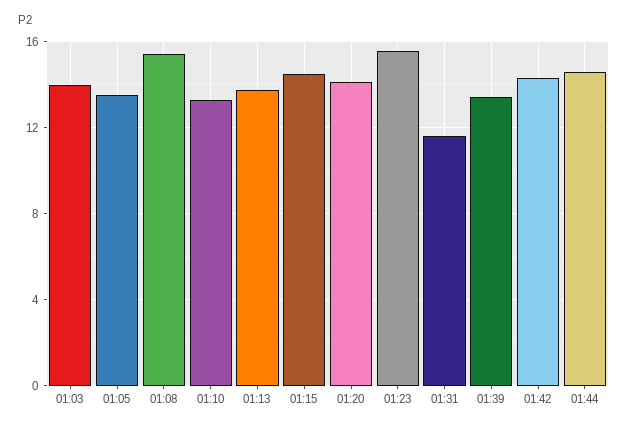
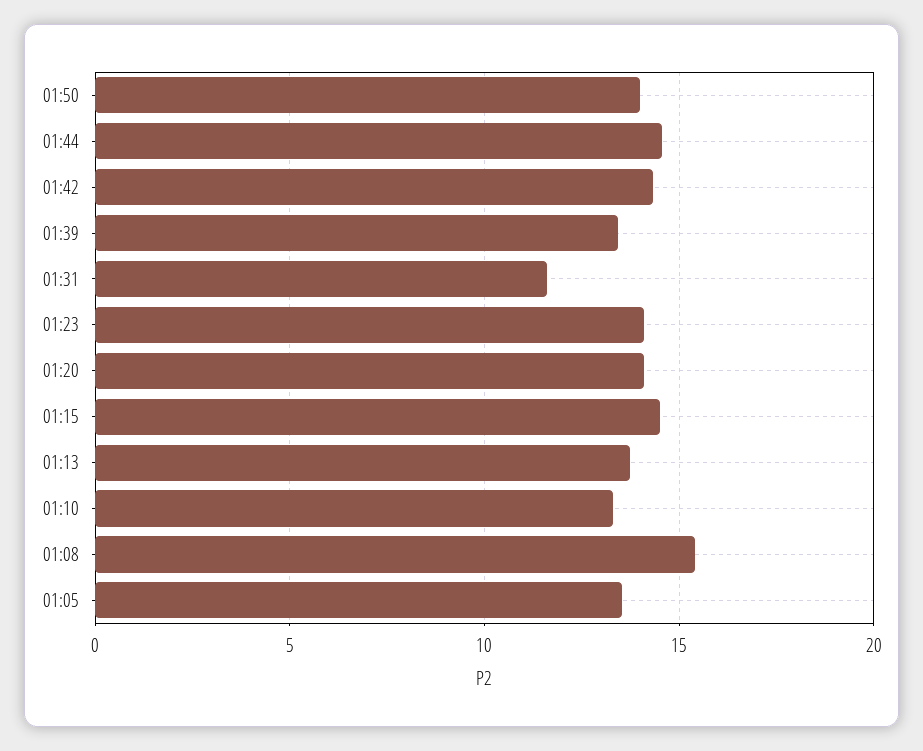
01:03: 14 -> none
01:23: 15.5 -> 14
01:50: none -> 14

